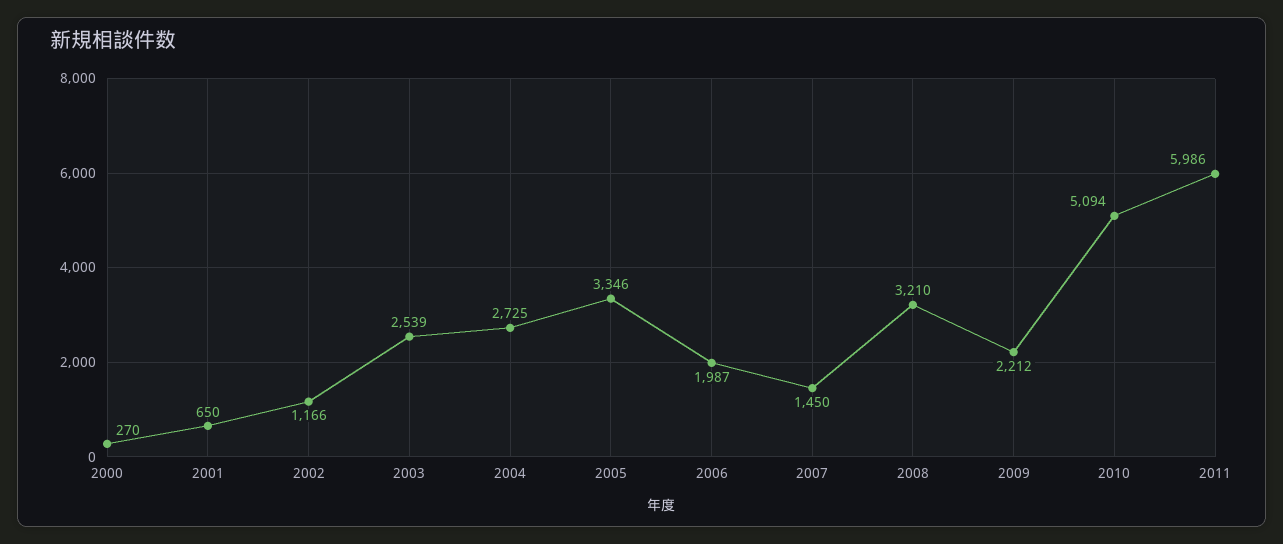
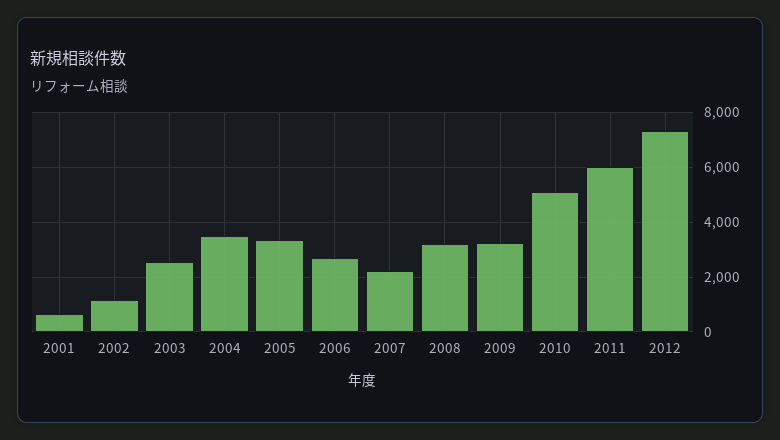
2000: 270 -> none
2004: 2725 -> 3500
2006: 1987 -> 2750
2007: 1450 -> 2250
2009: 2212 -> 3250
2012: none -> 7250

